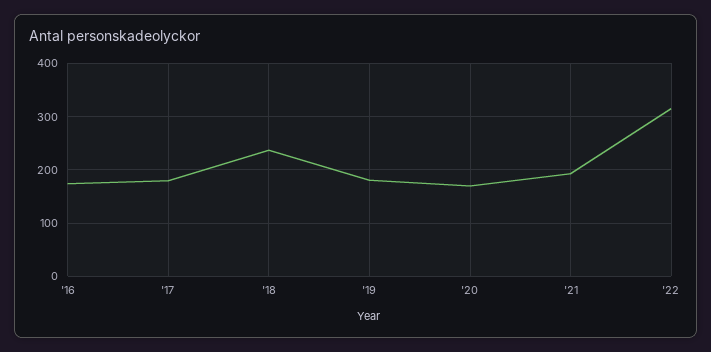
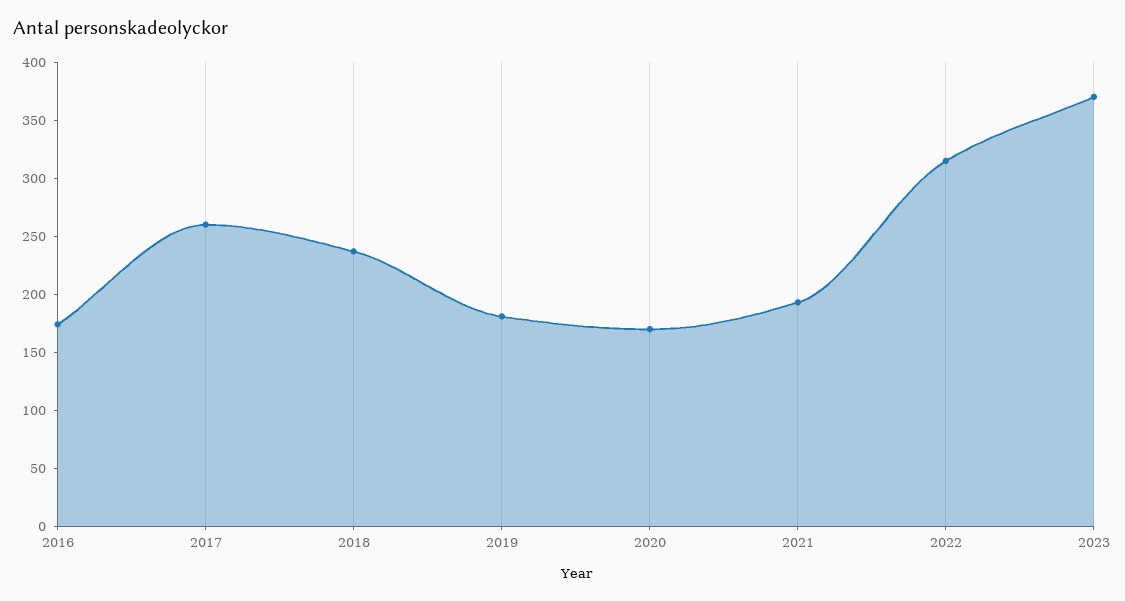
'17: 180 -> 260
2023: none -> 370

